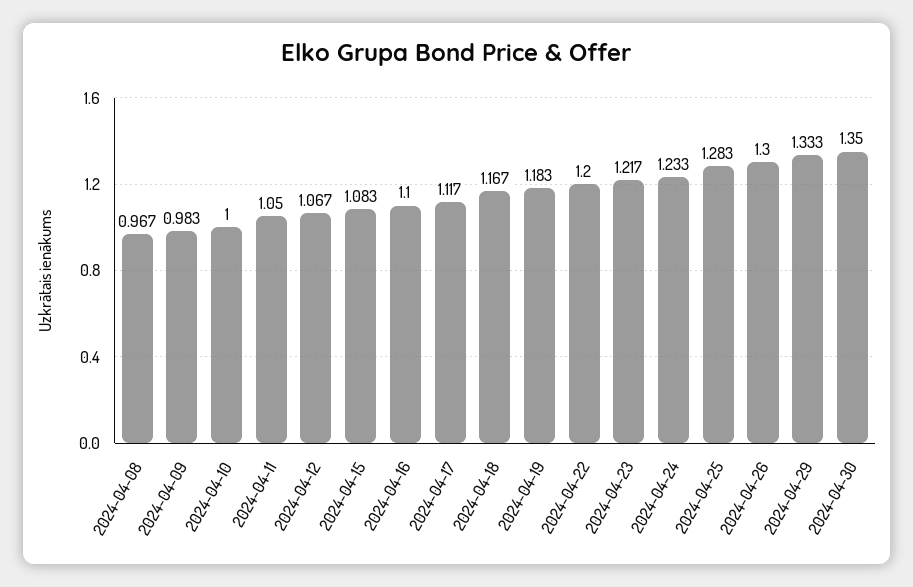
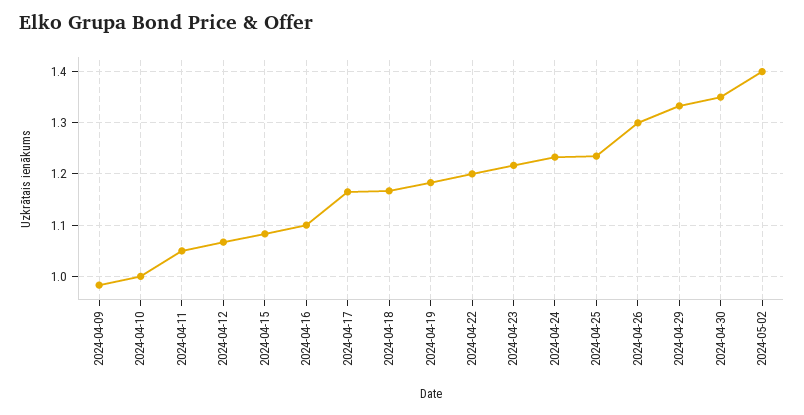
2024-04-08: 0.967 -> none
2024-04-17: 1.117 -> 1.16
2024-04-25: 1.283 -> 1.24
2024-05-02: none -> 1.4

